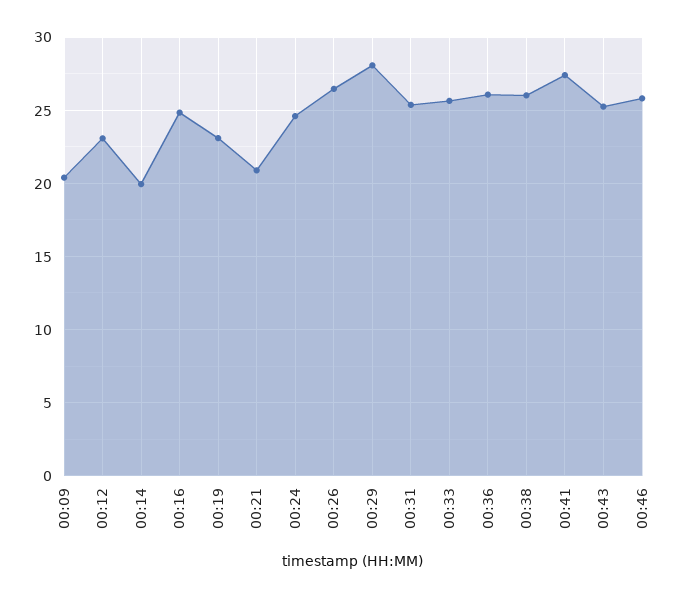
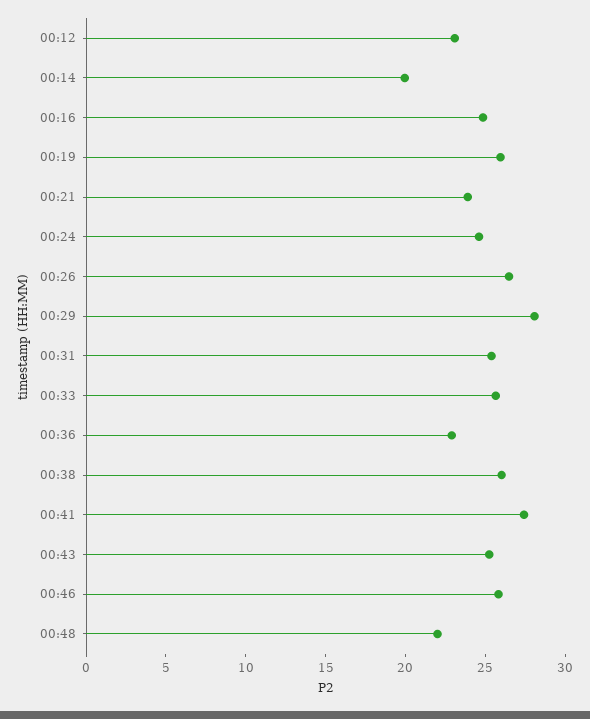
00:09: 20.5 -> none
00:19: 23 -> 26
00:21: 21 -> 24
00:36: 26 -> 23
00:48: none -> 22

